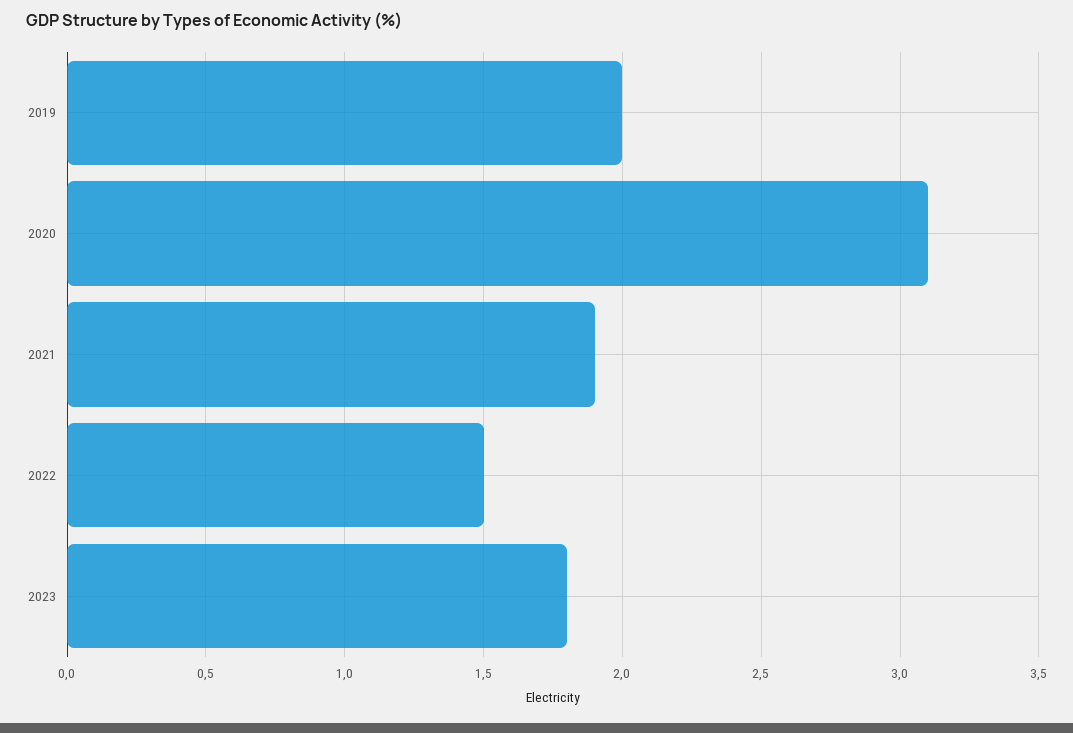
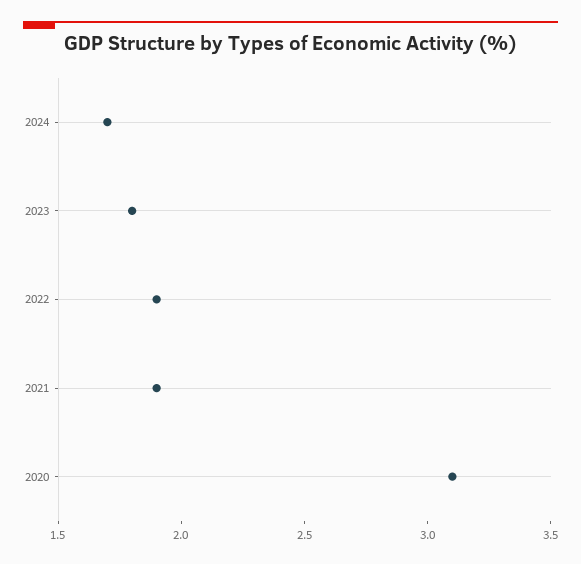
2019: 2 -> none
2022: 1.5 -> 1.9
2024: none -> 1.7

